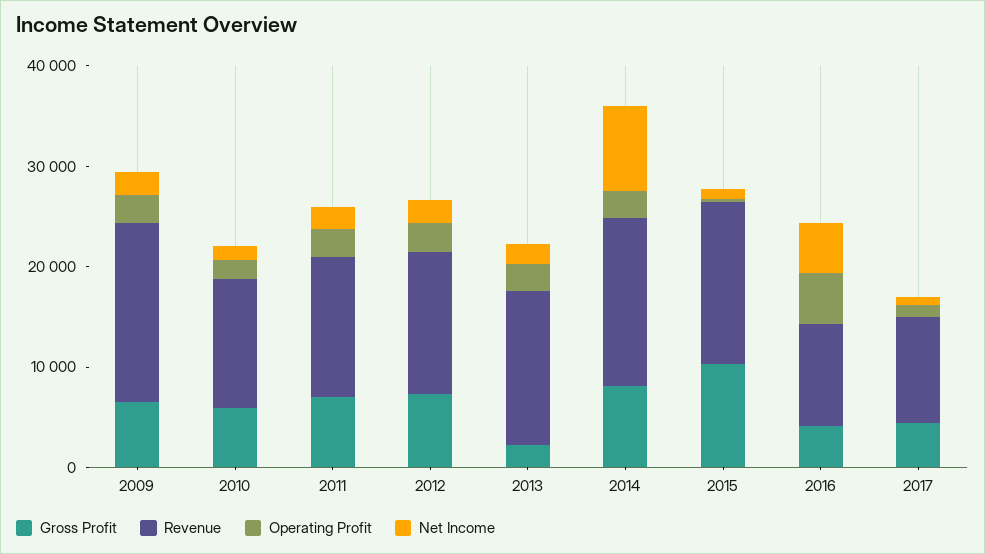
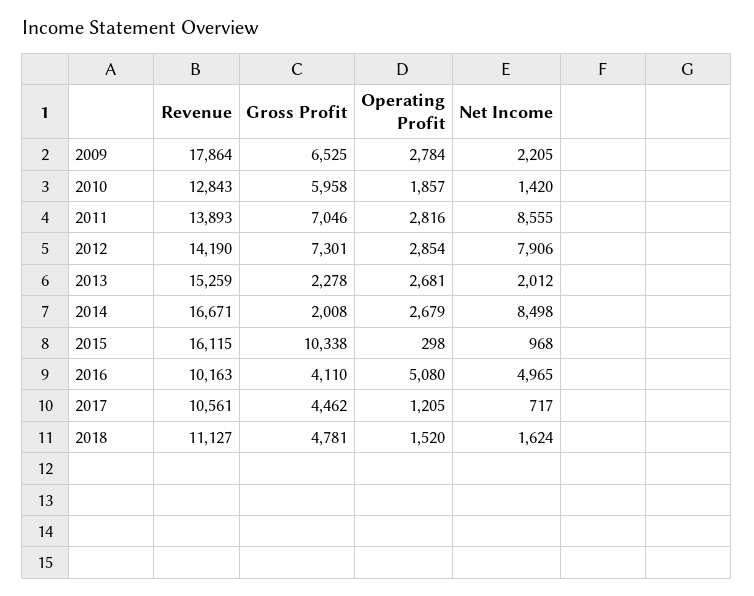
Net Income, 2011: 2000 -> 8555
Net Income, 2012: 2000 -> 7906
Gross Profit, 2014: 8000 -> 2008
Revenue, 2018: none -> 11127
Gross Profit, 2018: none -> 4781
Operating Profit, 2018: none -> 1520
Net Income, 2018: none -> 1624

